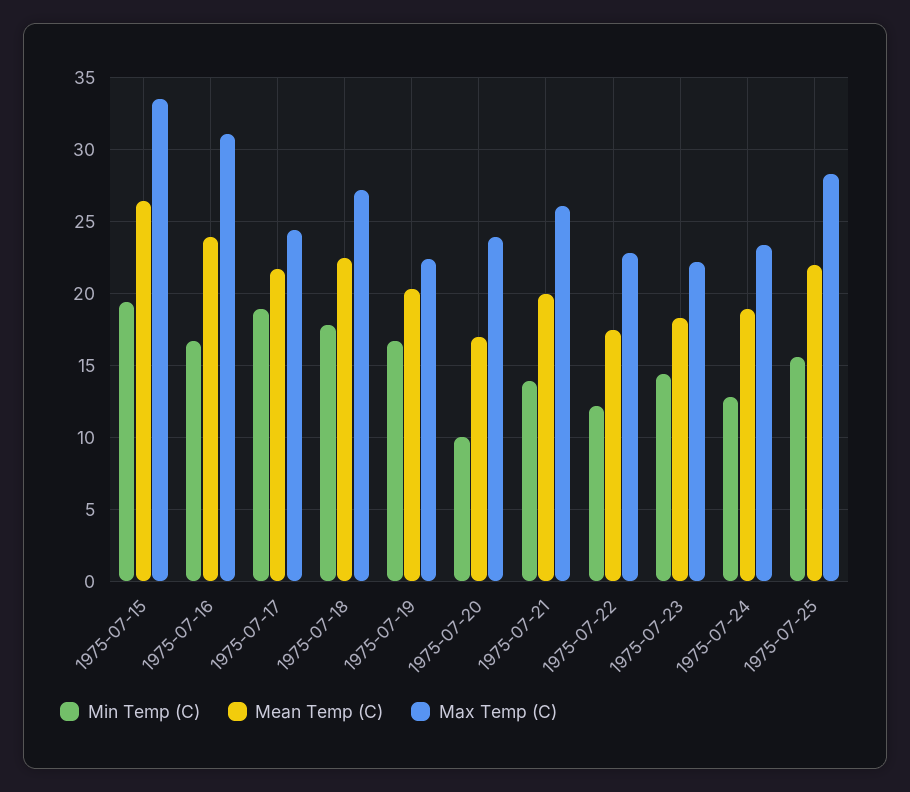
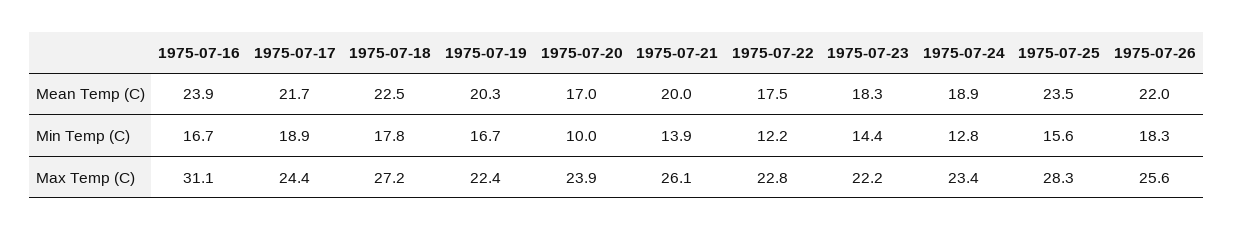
Min Temp (C), 1975-07-15: 19.5 -> none
Mean Temp (C), 1975-07-15: 26.5 -> none
Max Temp (C), 1975-07-15: 33.5 -> none
Mean Temp (C), 1975-07-25: 22 -> 23.5
Mean Temp (C), 1975-07-26: none -> 22
Min Temp (C), 1975-07-26: none -> 18.3
Max Temp (C), 1975-07-26: none -> 25.6

